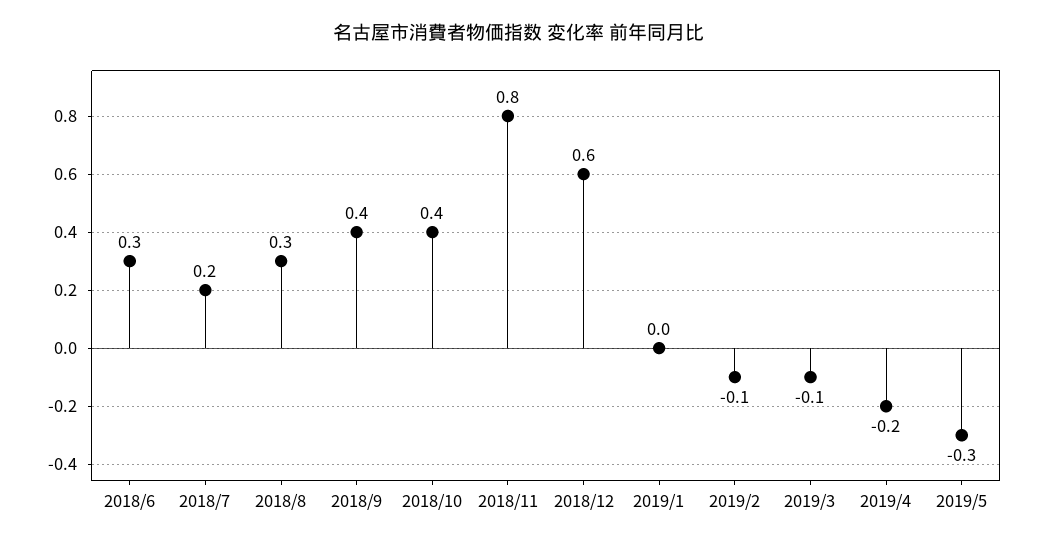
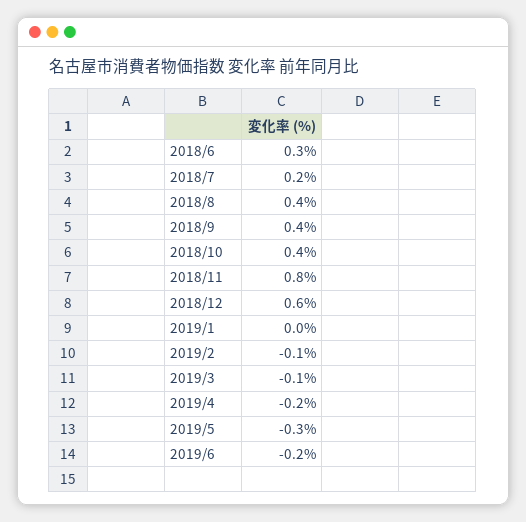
2018/8: 0.3 -> 0.4
2019/6: none -> -0.2

